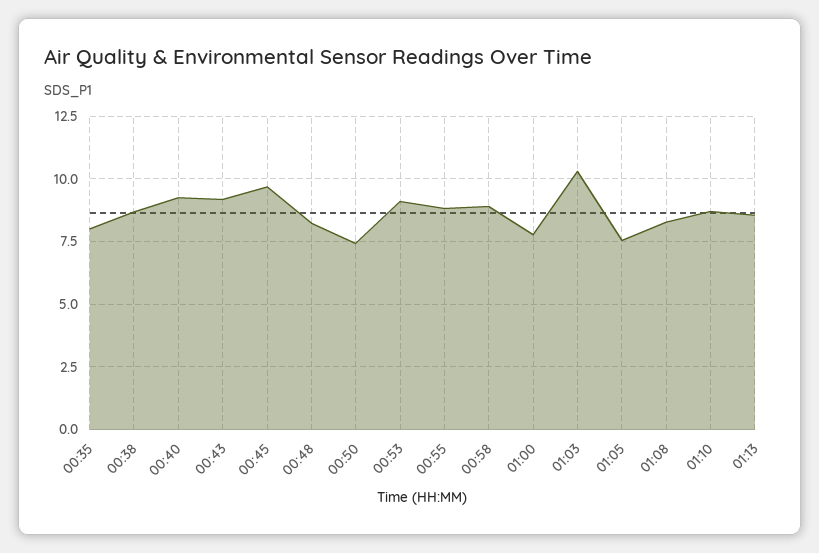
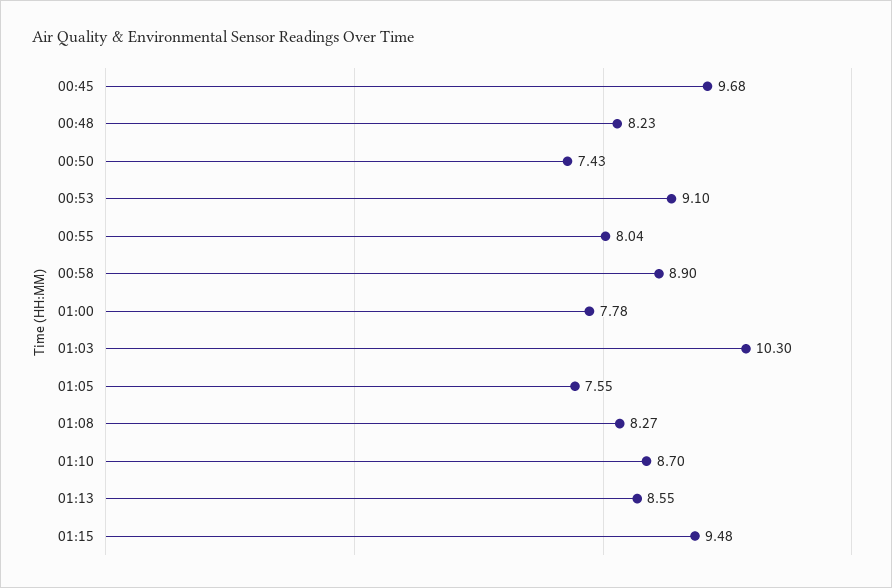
00:35: 8 -> none
00:38: 8.75 -> none
00:40: 9.25 -> none
00:43: 9.25 -> none
00:55: 8.75 -> 8.04
01:15: none -> 9.48

